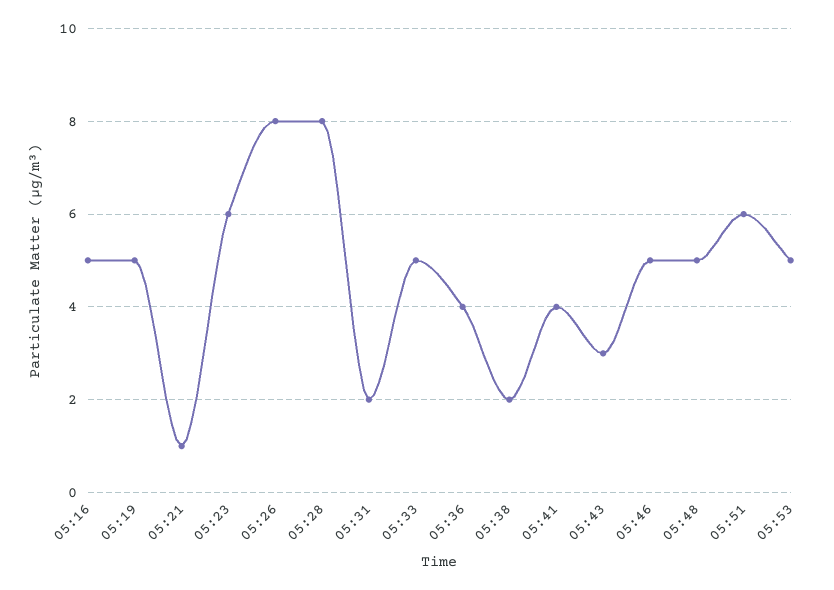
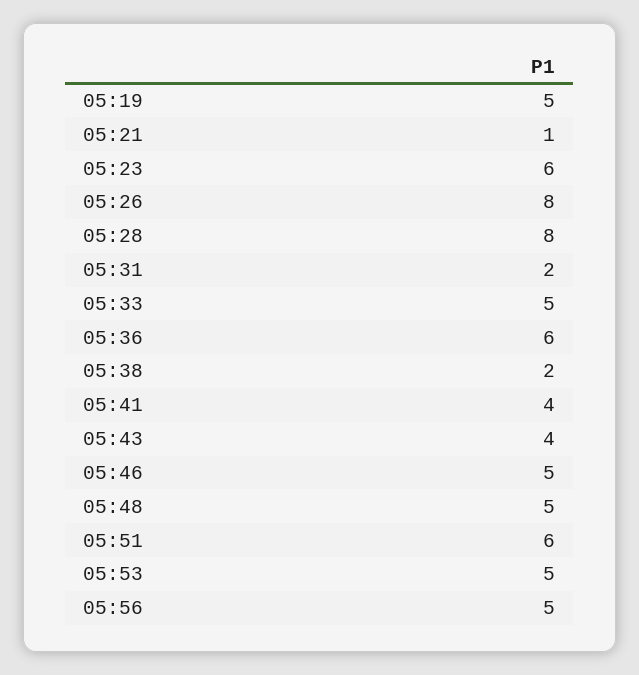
05:16: 5 -> none
05:36: 4 -> 6
05:43: 3 -> 4
05:56: none -> 5

